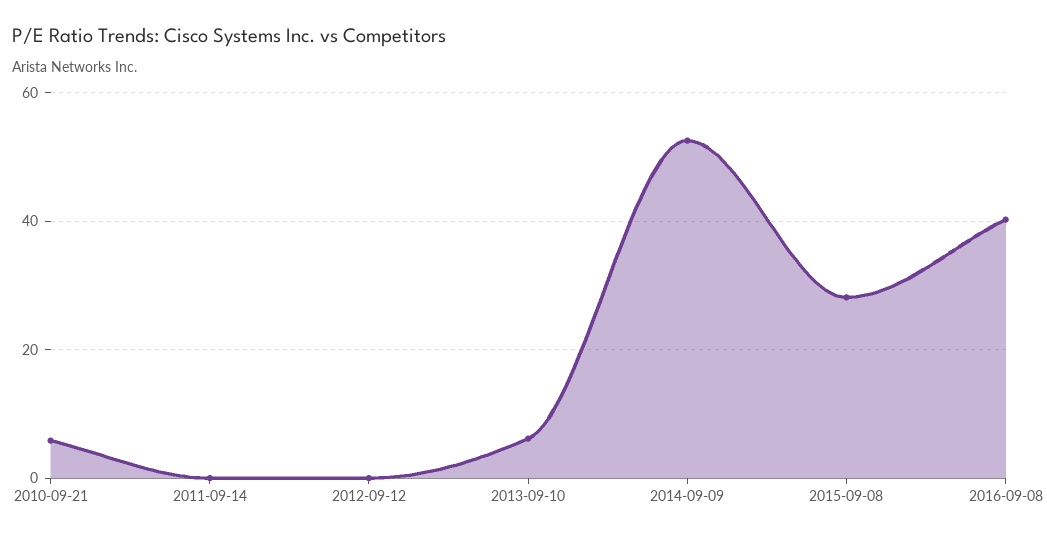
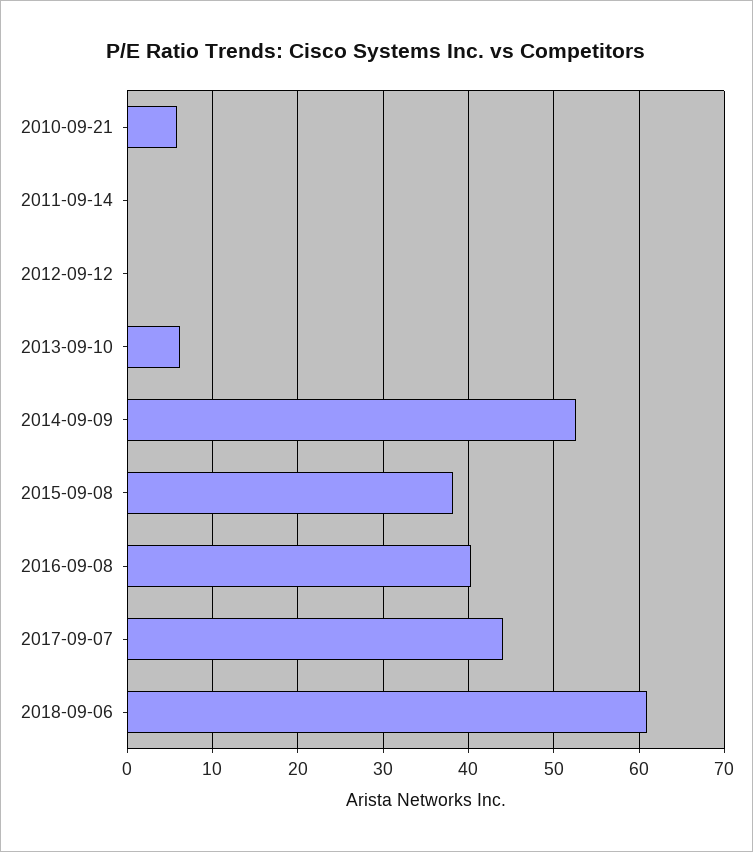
2015-09-08: 28 -> 38
2017-09-07: none -> 44
2018-09-06: none -> 61

